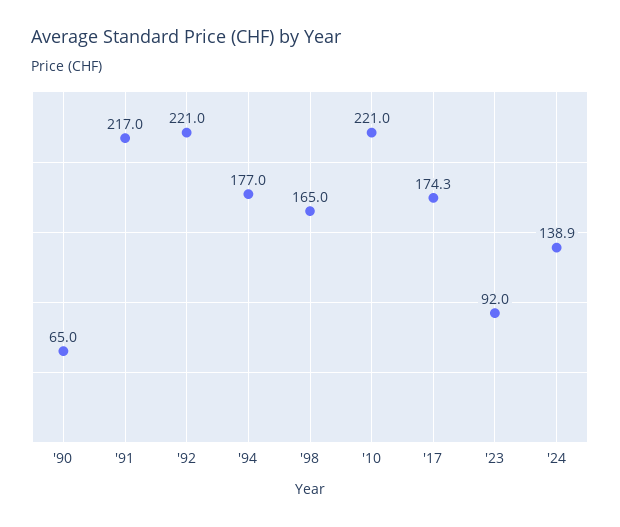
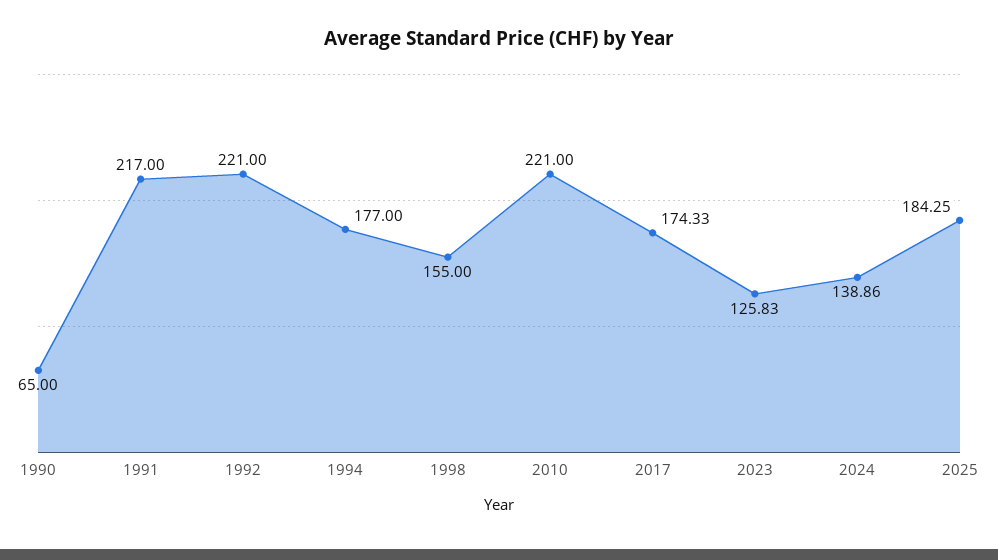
'98: 165 -> 155
'23: 92 -> 125.83
2025: none -> 184.25

